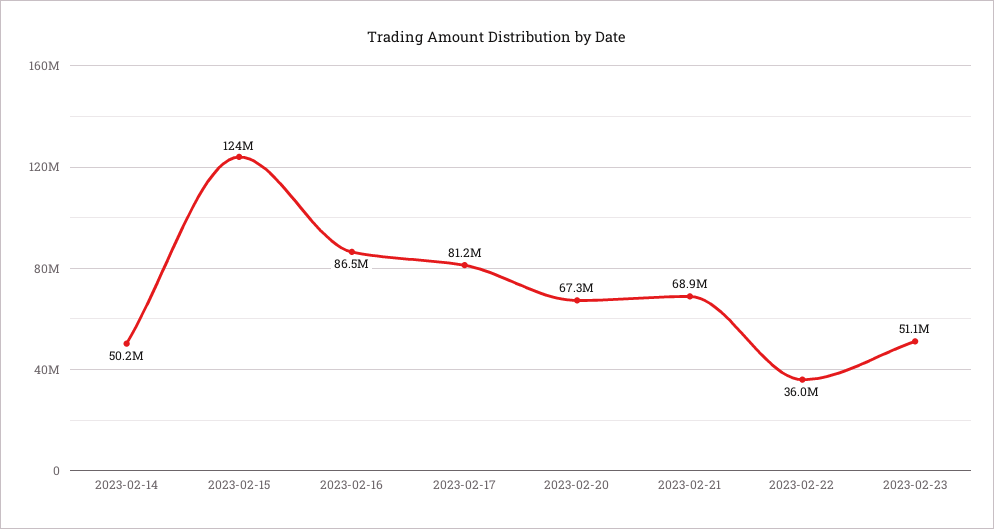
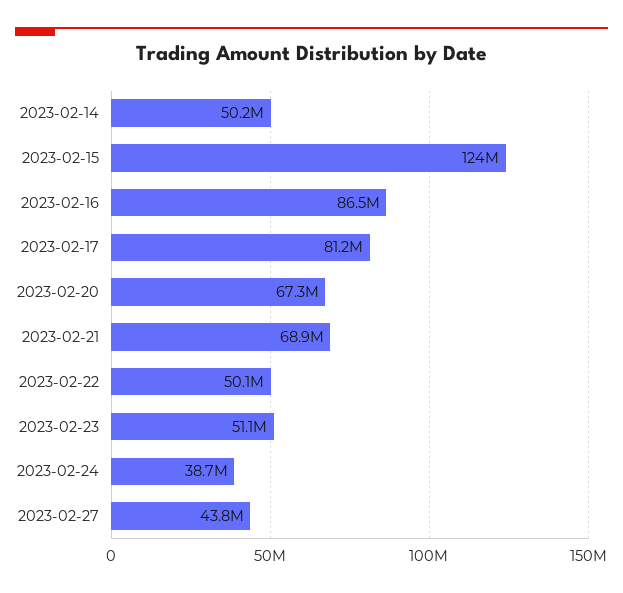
2023-02-22: 36000000 -> 50100000
2023-02-24: none -> 38700000
2023-02-27: none -> 43800000

